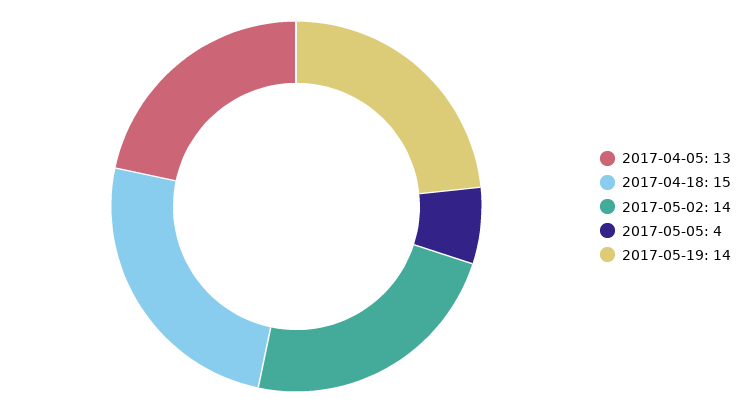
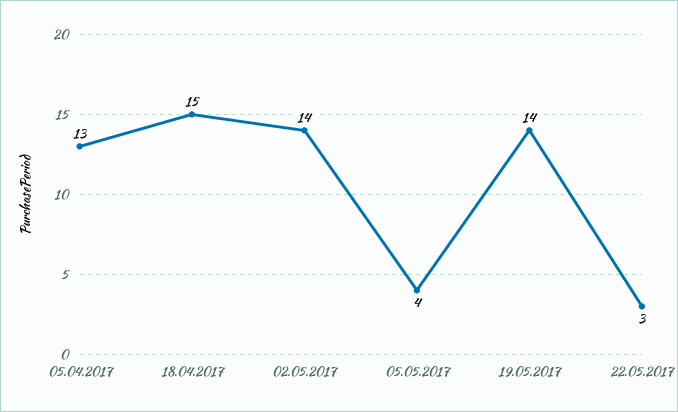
22.05.2017: none -> 3

